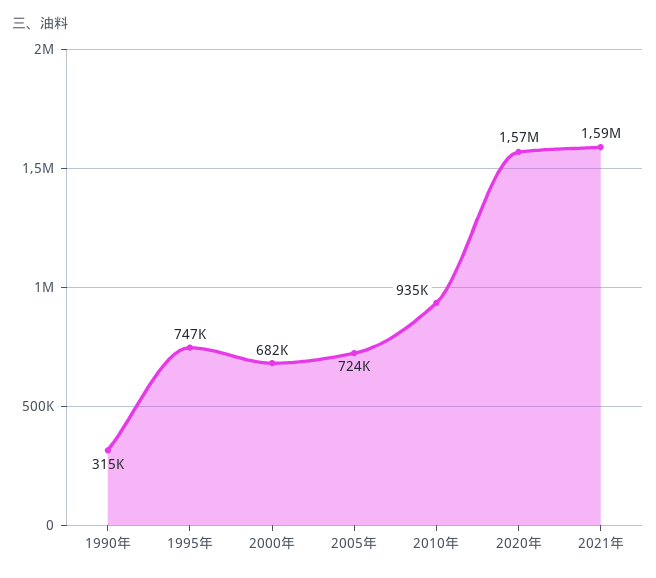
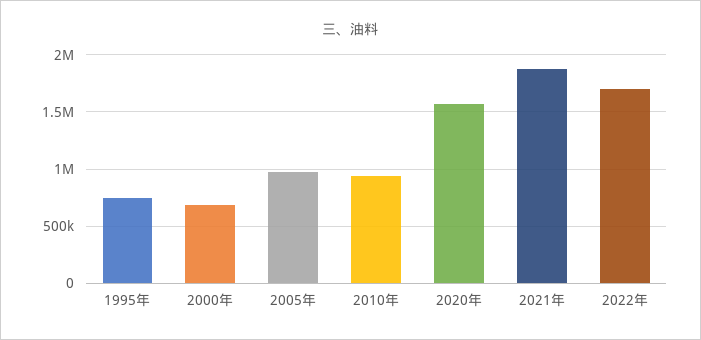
1990年: 315000 -> none
2005年: 724000 -> 1000000
2021年: 1590000 -> 1900000
2022年: none -> 1700000

